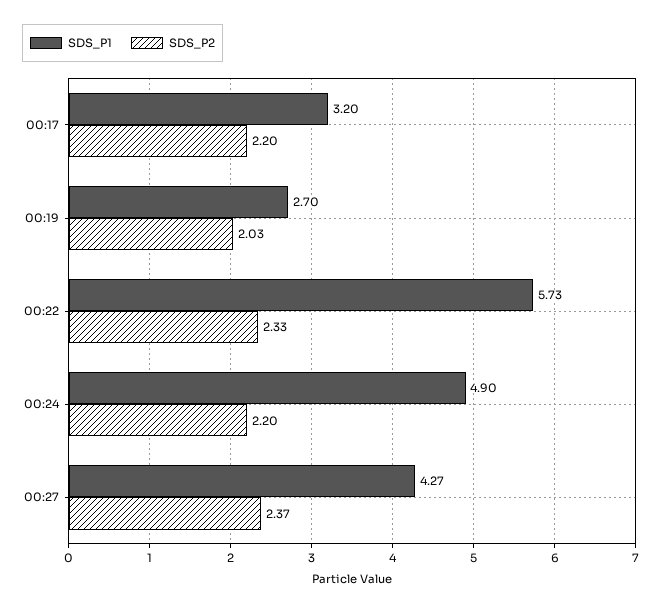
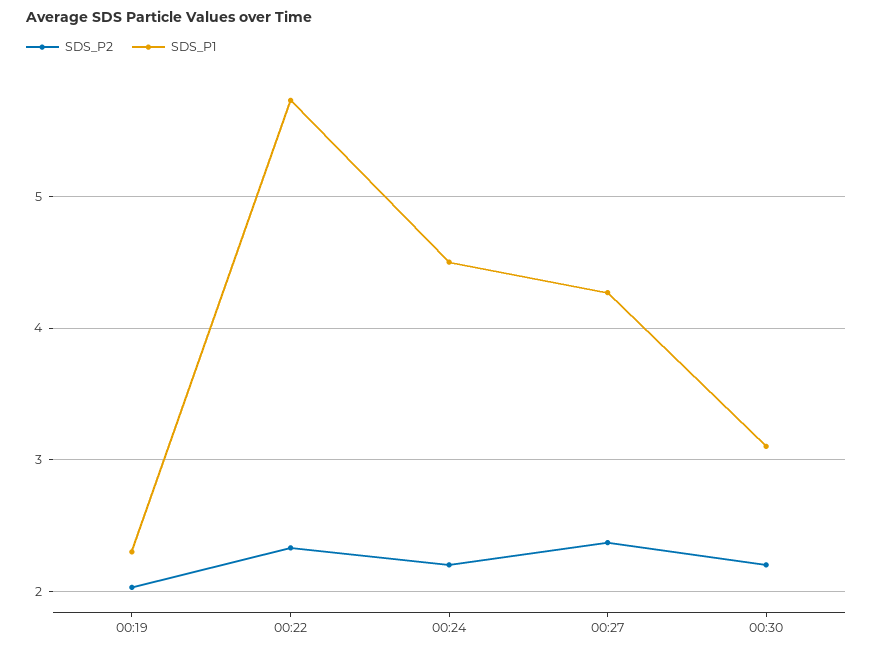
SDS_P1, 00:17: 3.2 -> none
SDS_P2, 00:17: 2.2 -> none
SDS_P1, 00:19: 2.7 -> 2.3
SDS_P1, 00:24: 4.9 -> 4.5
SDS_P2, 00:30: none -> 2.2
SDS_P1, 00:30: none -> 3.1

